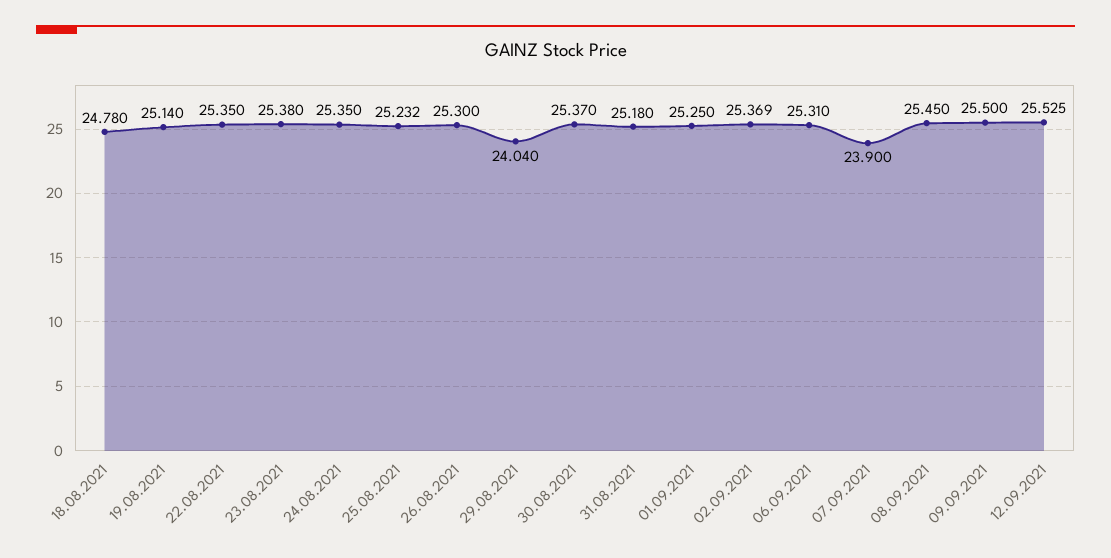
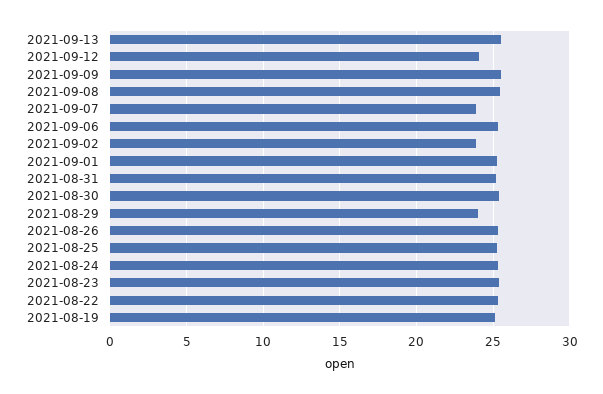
18.08.2021: 24.78 -> none
02.09.2021: 25.369 -> 24
12.09.2021: 25.525 -> 24
2021-09-13: none -> 25.5

